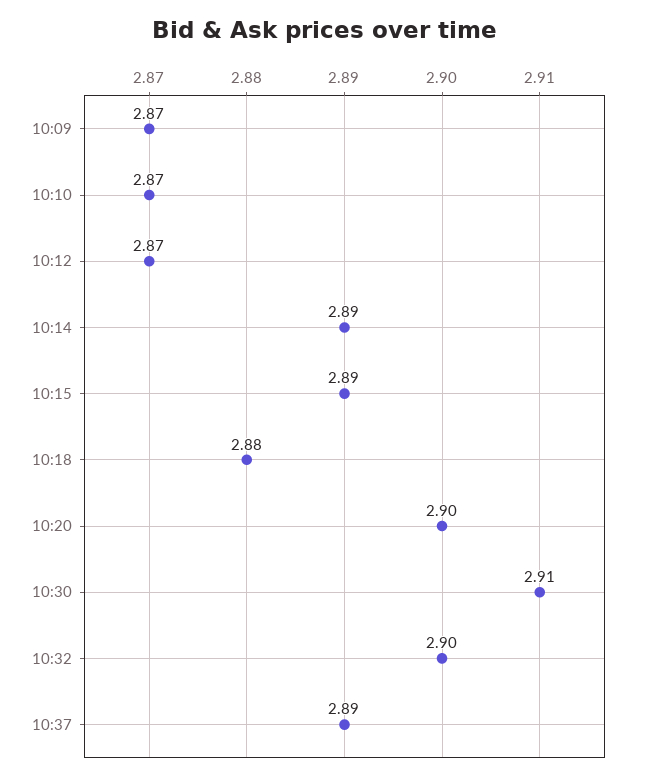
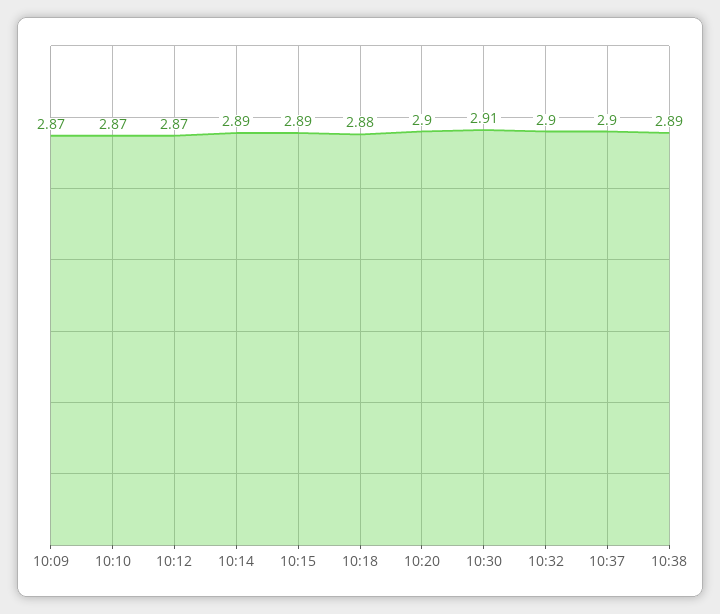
10:37: 2.89 -> 2.9
10:38: none -> 2.89

